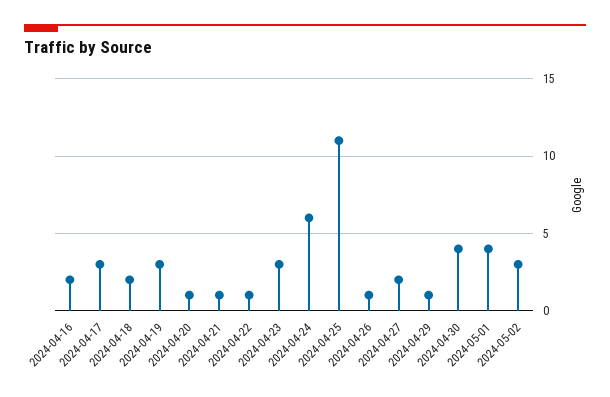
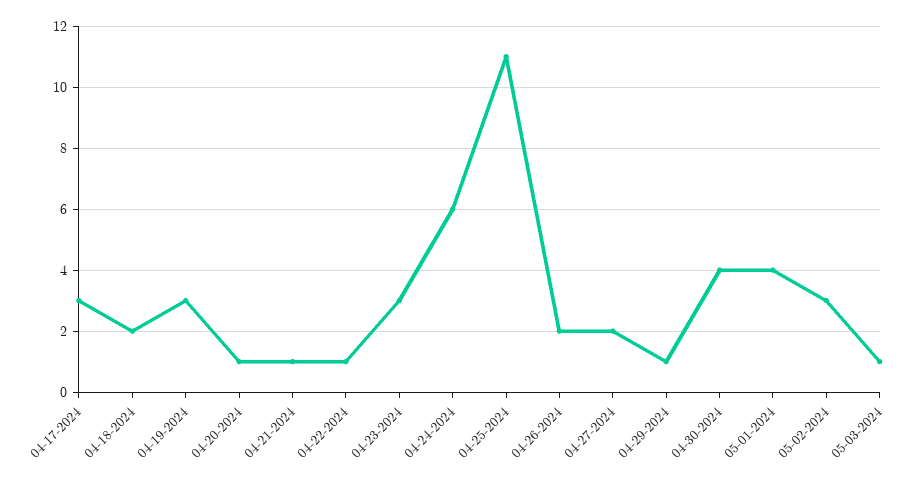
2024-04-16: 2 -> none
2024-04-26: 1 -> 2
05-03-2024: none -> 1

